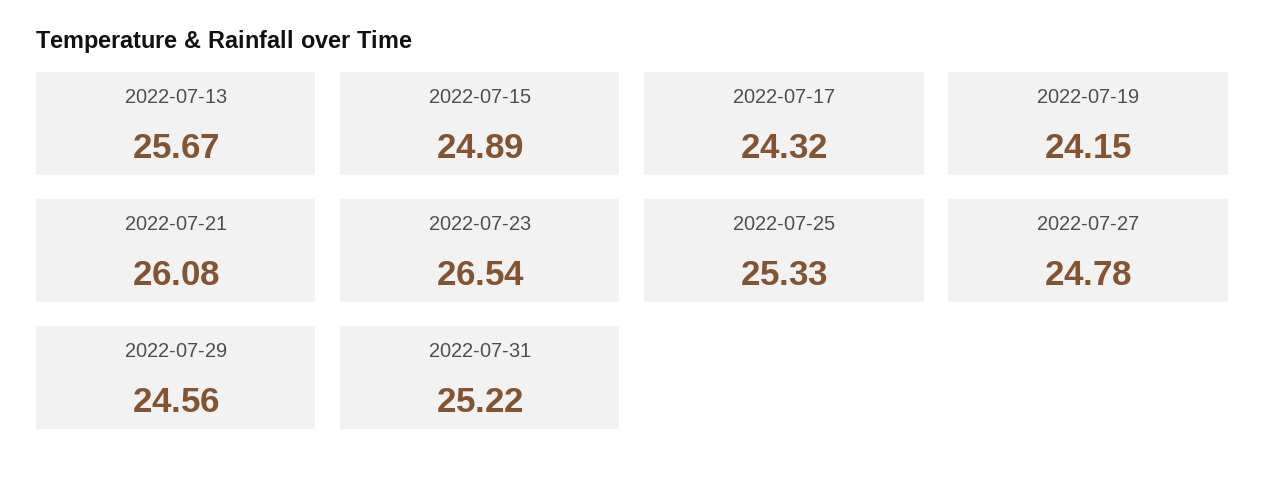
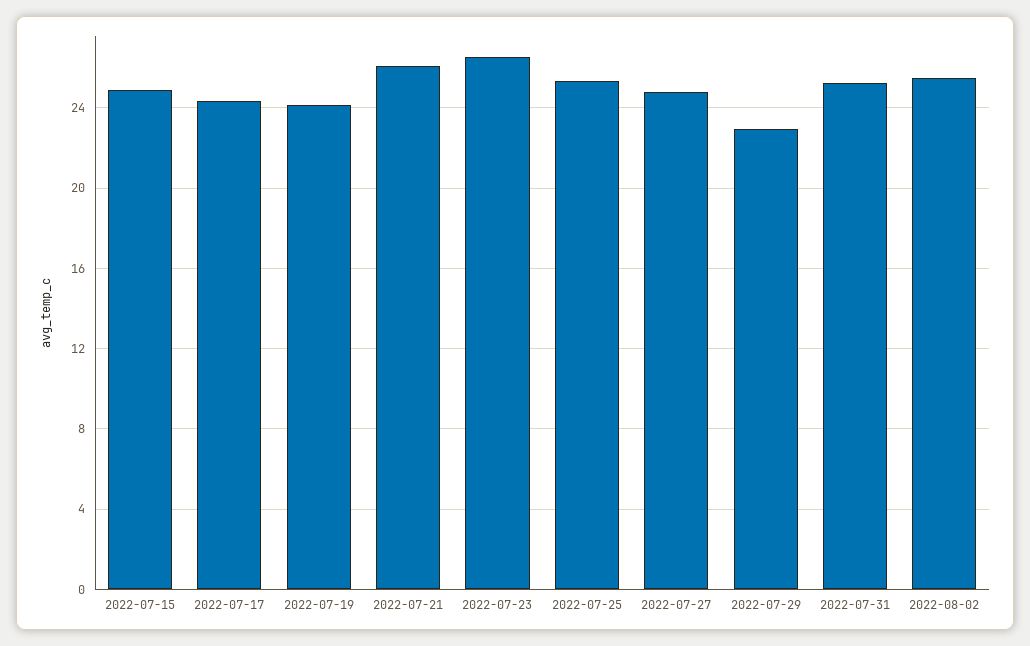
2022-07-13: 25.67 -> none
2022-07-29: 24.56 -> 23
2022-08-02: none -> 25.5

